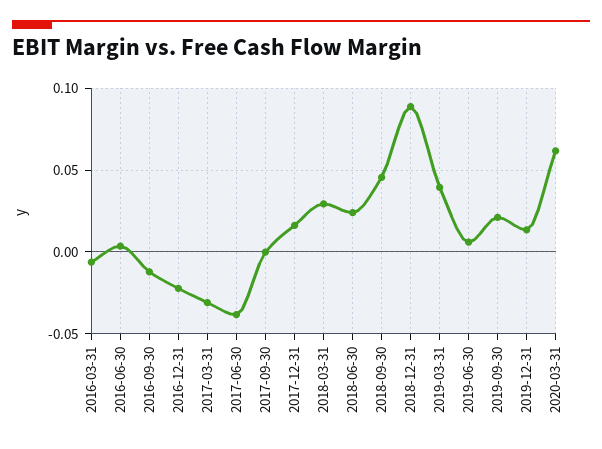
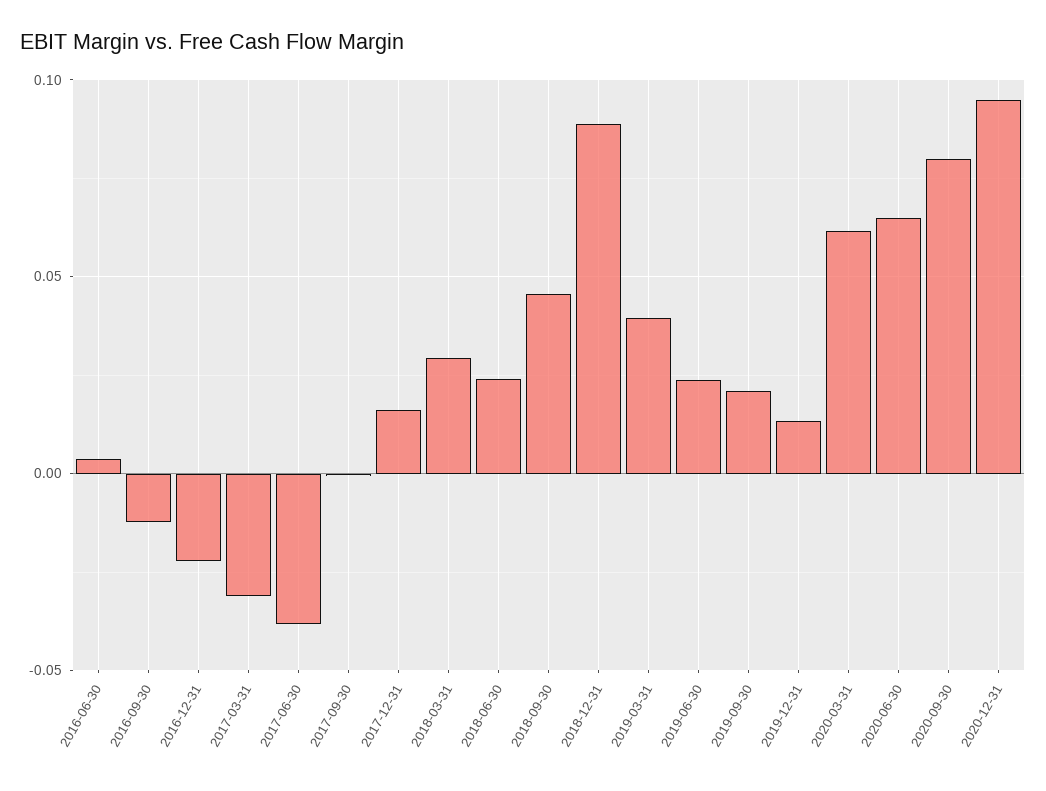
2016-03-31: -0.005 -> none
2019-06-30: 0.005 -> 0.025
2020-06-30: none -> 0.065
2020-09-30: none -> 0.08
2020-12-31: none -> 0.095

